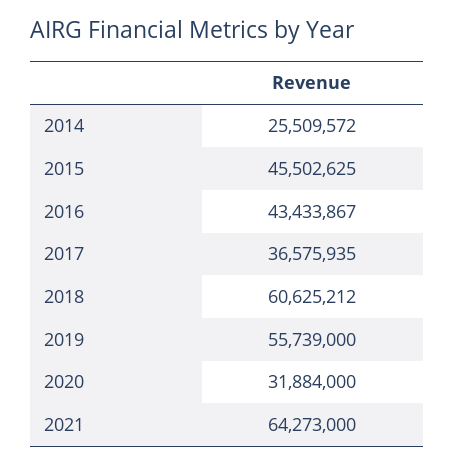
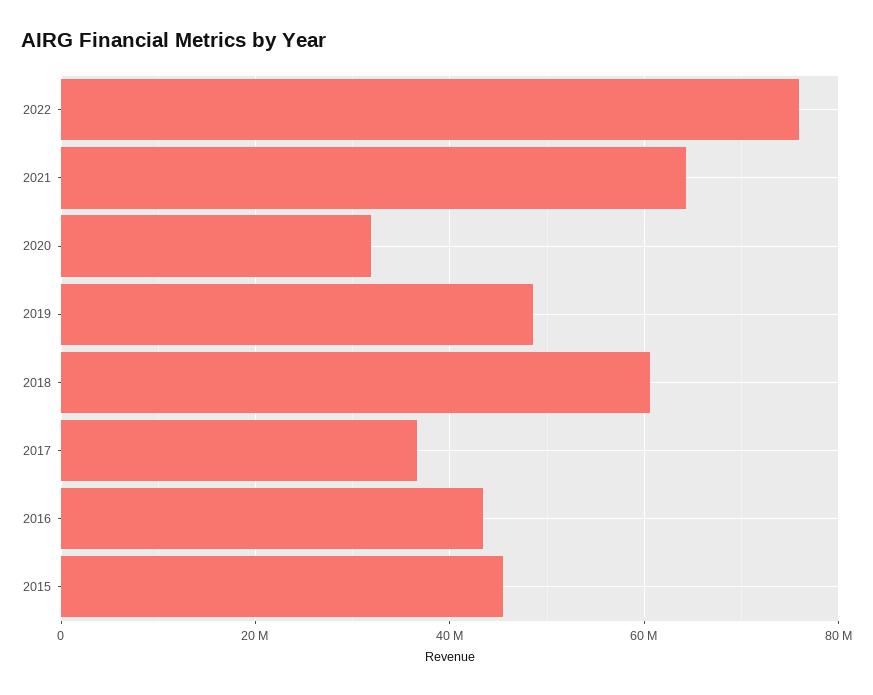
2014: 25509572 -> none
2019: 55739000 -> 48000000
2022: none -> 76000000

